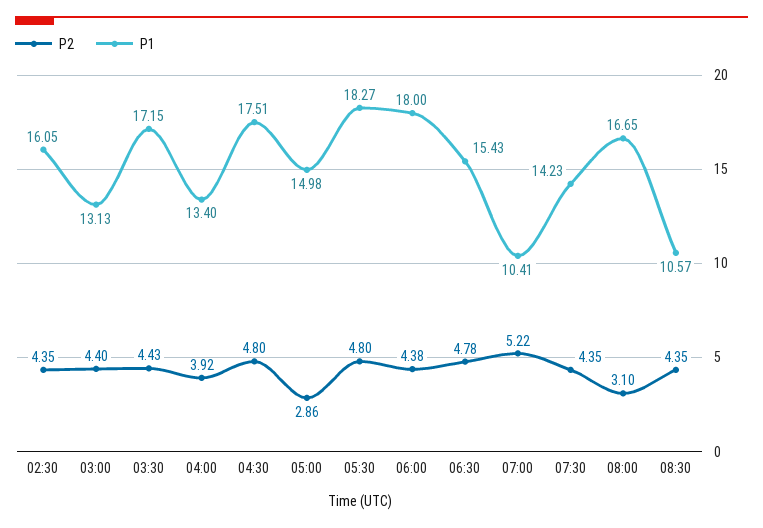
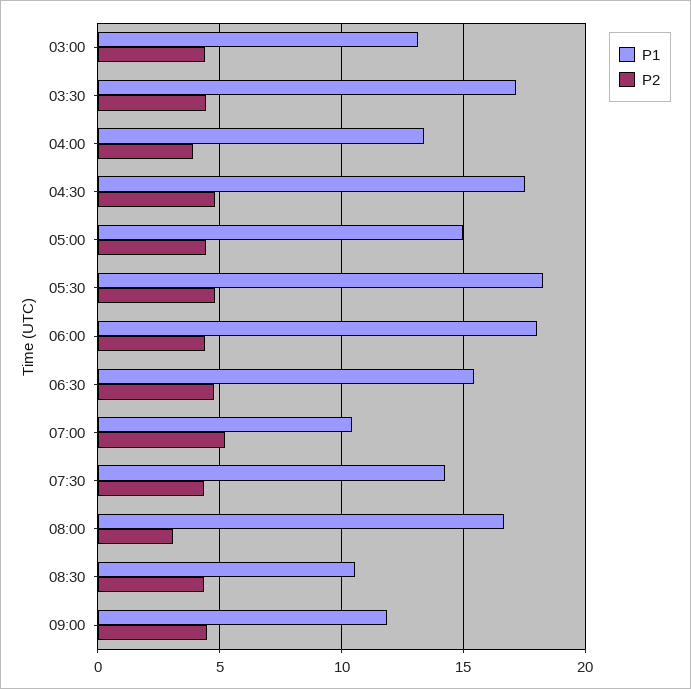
P2, 02:30: 4.35 -> none
P1, 02:30: 16.05 -> none
P2, 05:00: 2.86 -> 4.5
P1, 09:00: none -> 12
P2, 09:00: none -> 4.5

